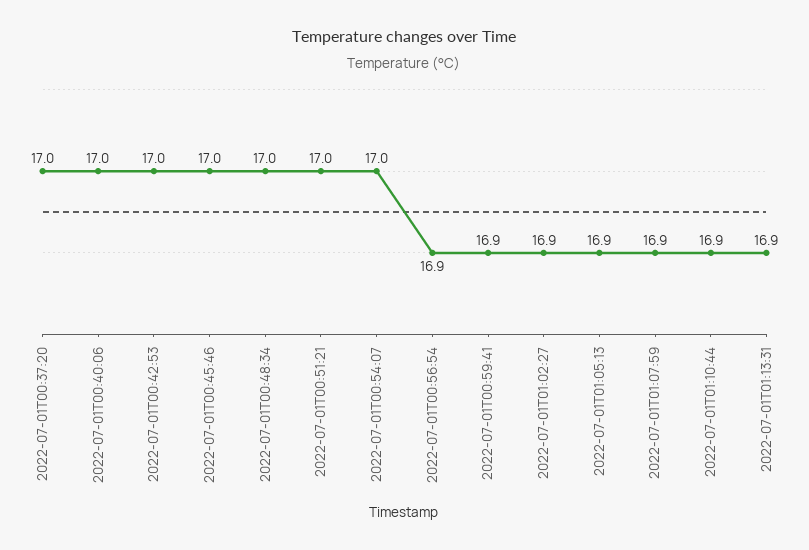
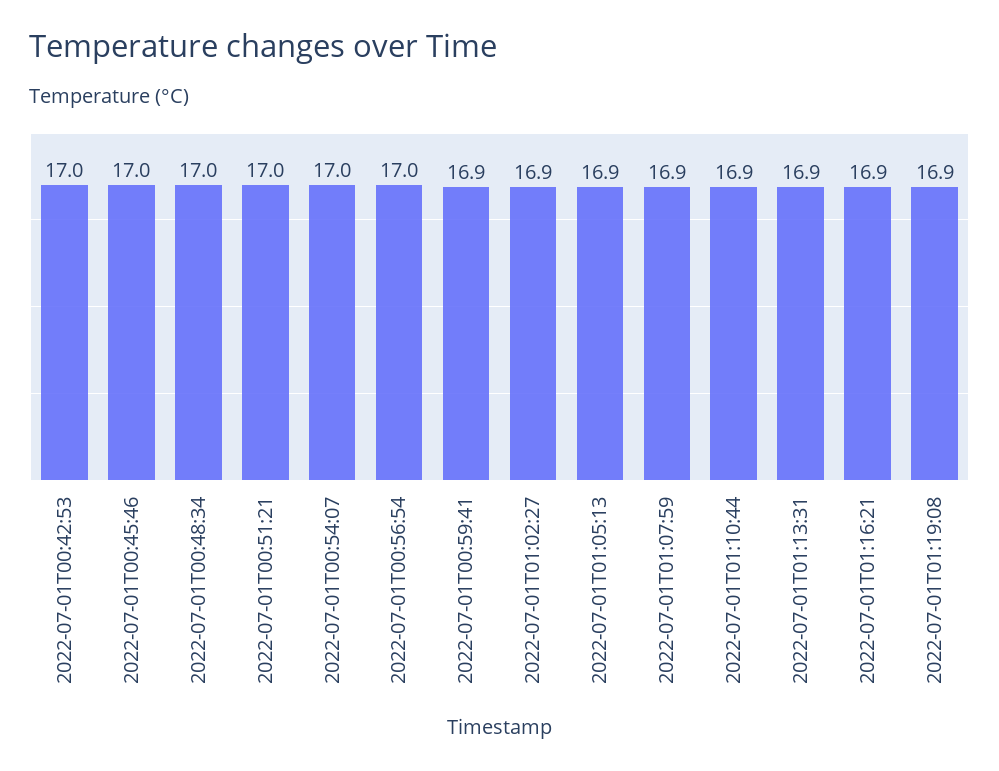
2022-07-01T00:37:20: 17 -> none
2022-07-01T00:40:06: 17 -> none
2022-07-01T00:56:54: 16.9 -> 17
2022-07-01T01:16:21: none -> 16.9
2022-07-01T01:19:08: none -> 16.9

